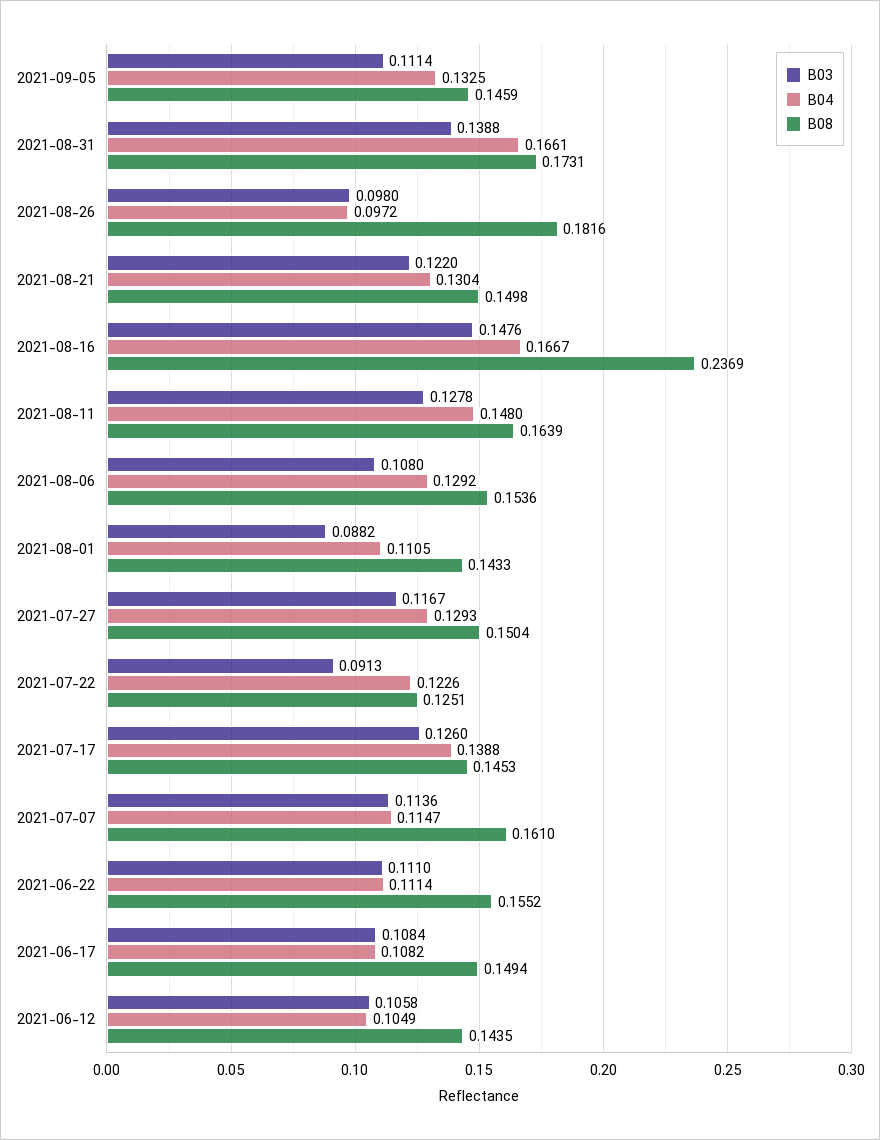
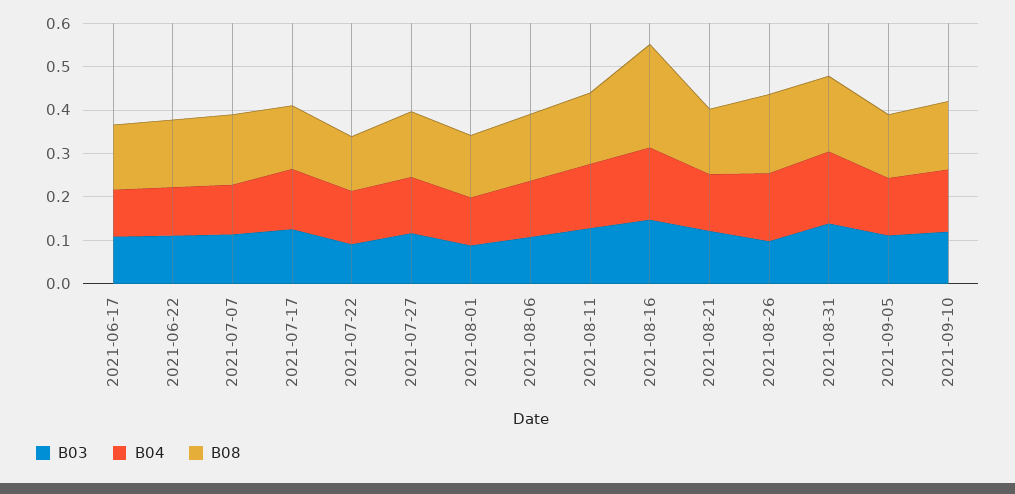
B04, 2021-08-26: 0.0972 -> 0.16
B03, 2021-06-12: 0.1058 -> none
B04, 2021-06-12: 0.1049 -> none
B08, 2021-06-12: 0.1435 -> none
B03, 2021-09-10: none -> 0.12
B04, 2021-09-10: none -> 0.14
B08, 2021-09-10: none -> 0.16

